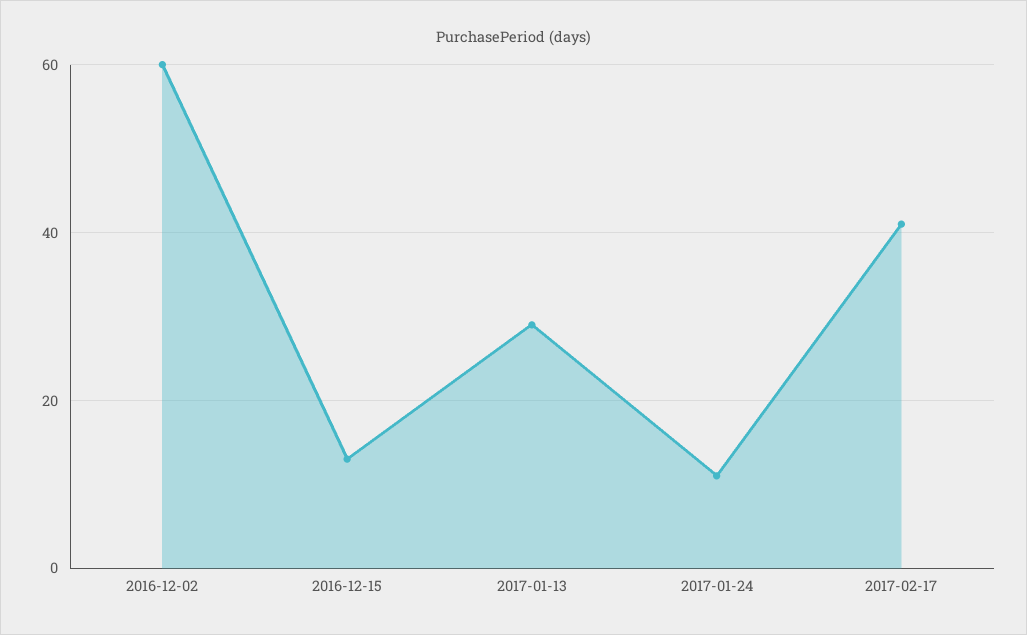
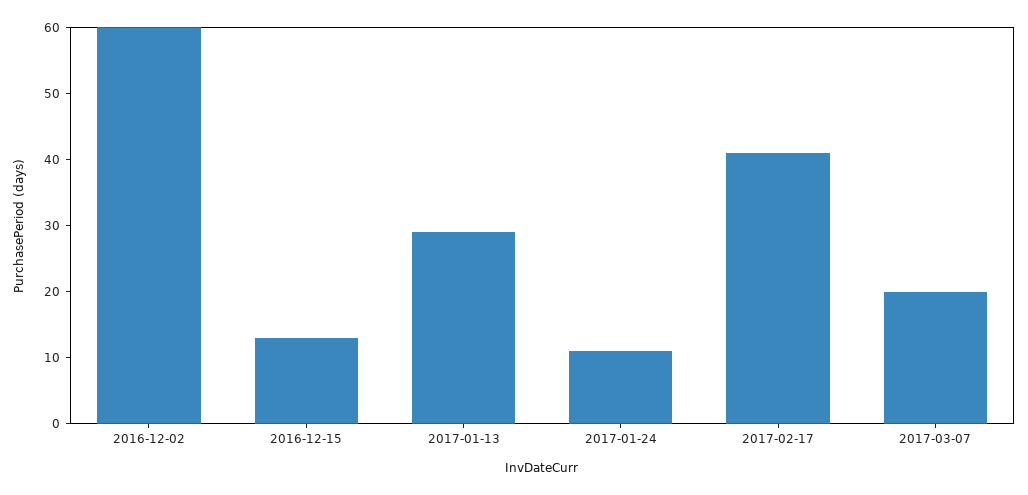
2017-03-07: none -> 20

